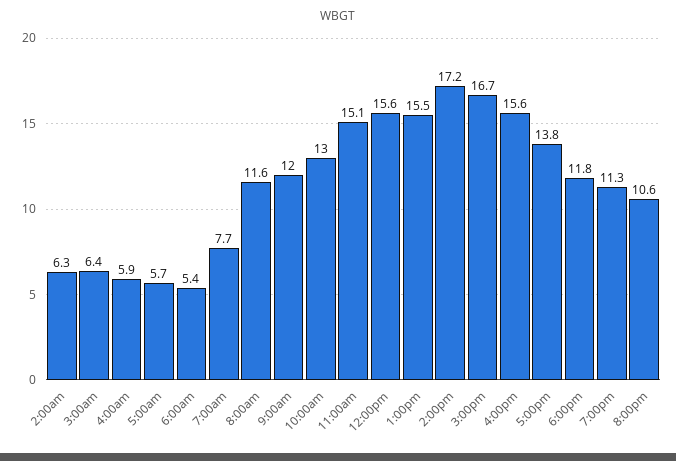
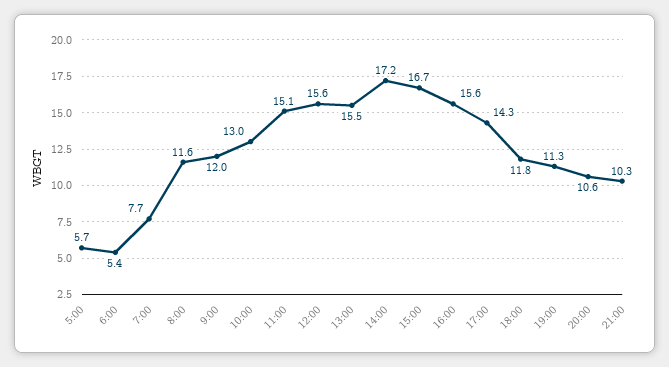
2:00am: 6.3 -> none
3:00am: 6.4 -> none
4:00am: 5.9 -> none
5:00pm: 13.8 -> 14.3
21:00: none -> 10.3

